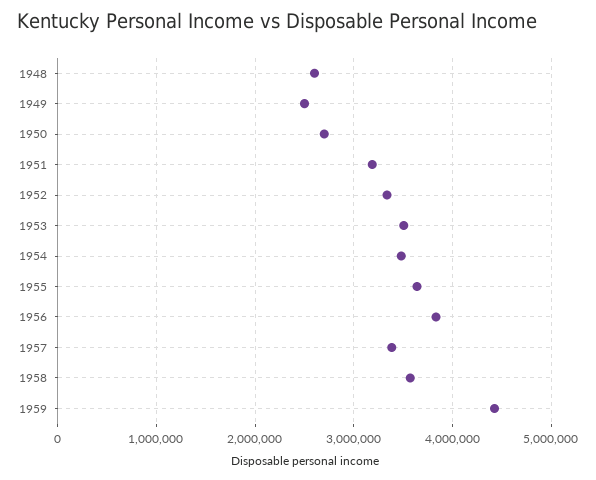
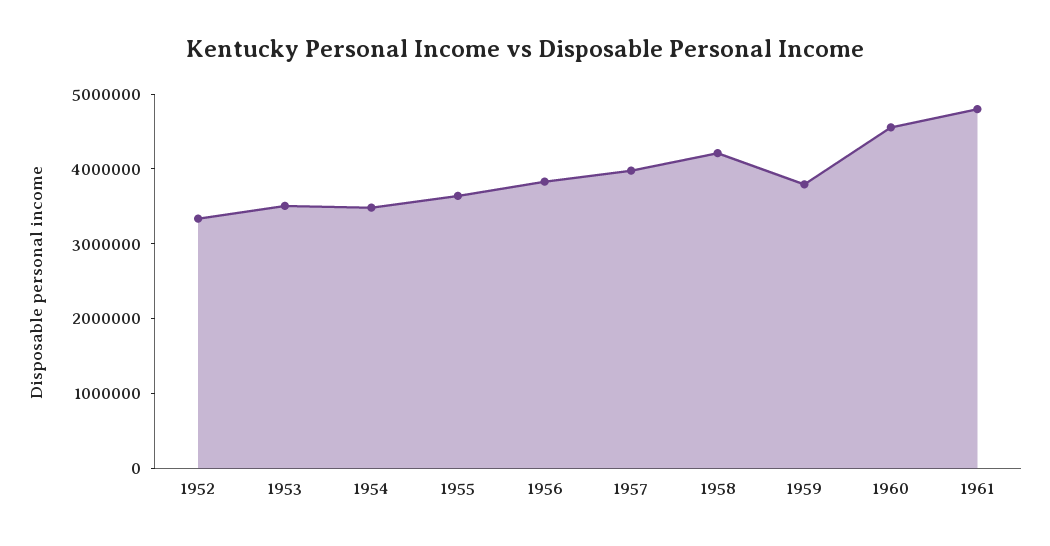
1948: 2600000 -> none
1949: 2500000 -> none
1950: 2700000 -> none
1951: 3200000 -> none
1957: 3400000 -> 4000000
1958: 3600000 -> 4200000
1959: 4400000 -> 3800000
1960: none -> 4600000
1961: none -> 4800000

